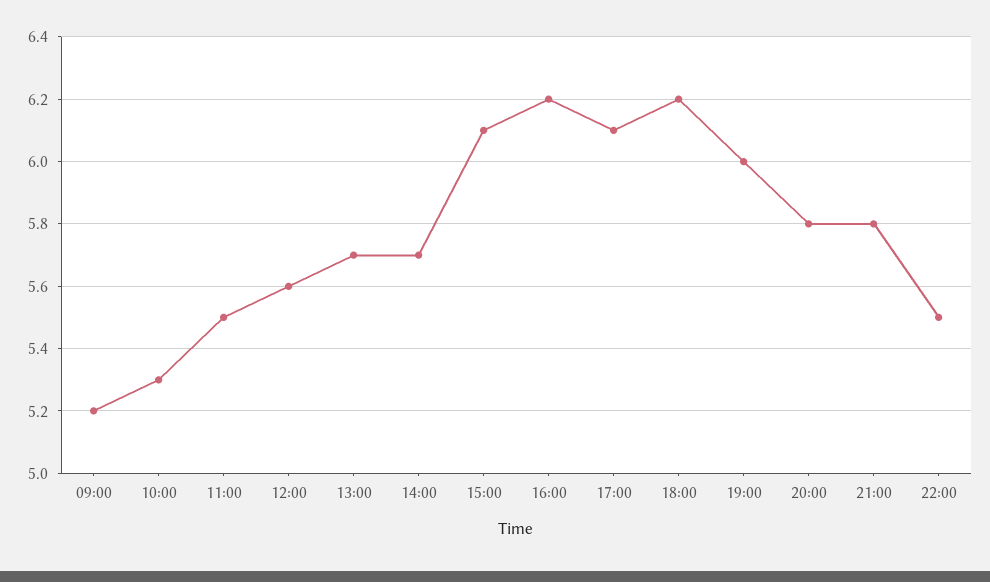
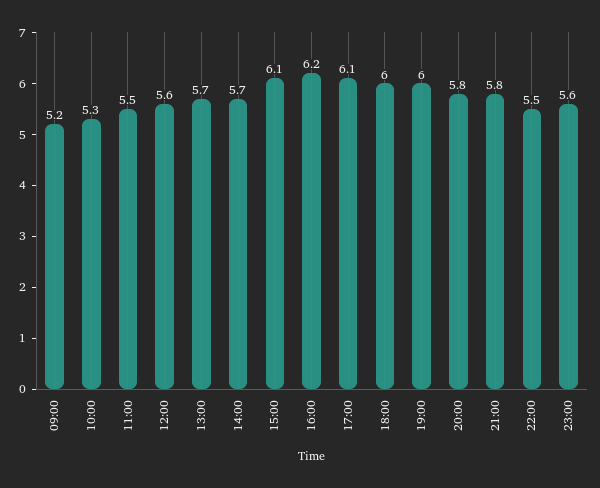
18:00: 6.2 -> 6
23:00: none -> 5.6

